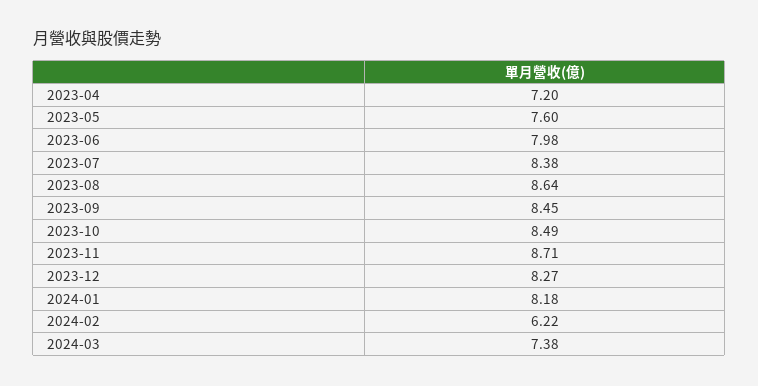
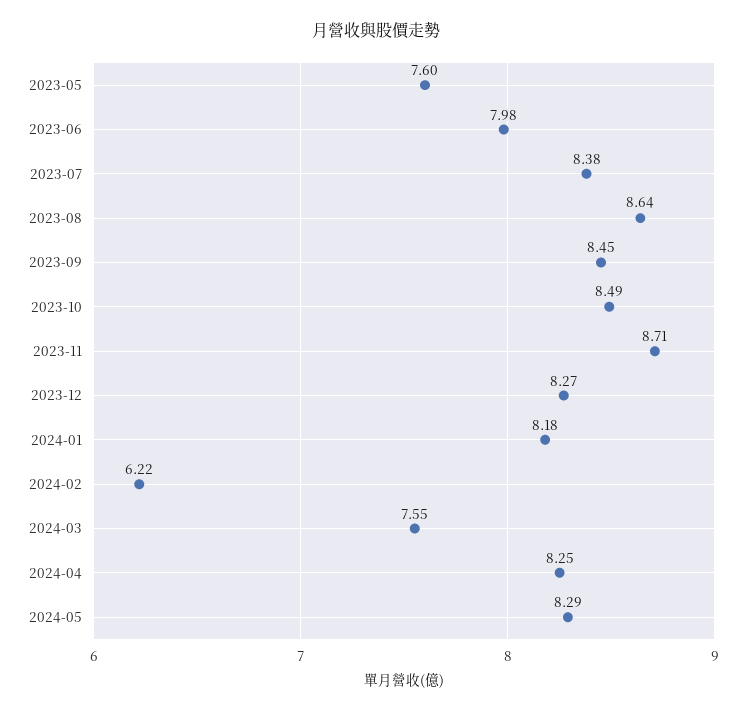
2023-04: 7.2 -> none
2024-03: 7.38 -> 7.55
2024-04: none -> 8.25
2024-05: none -> 8.29

